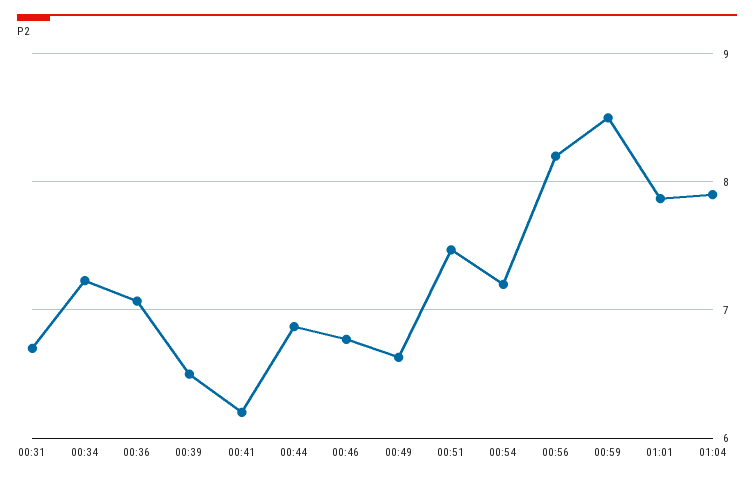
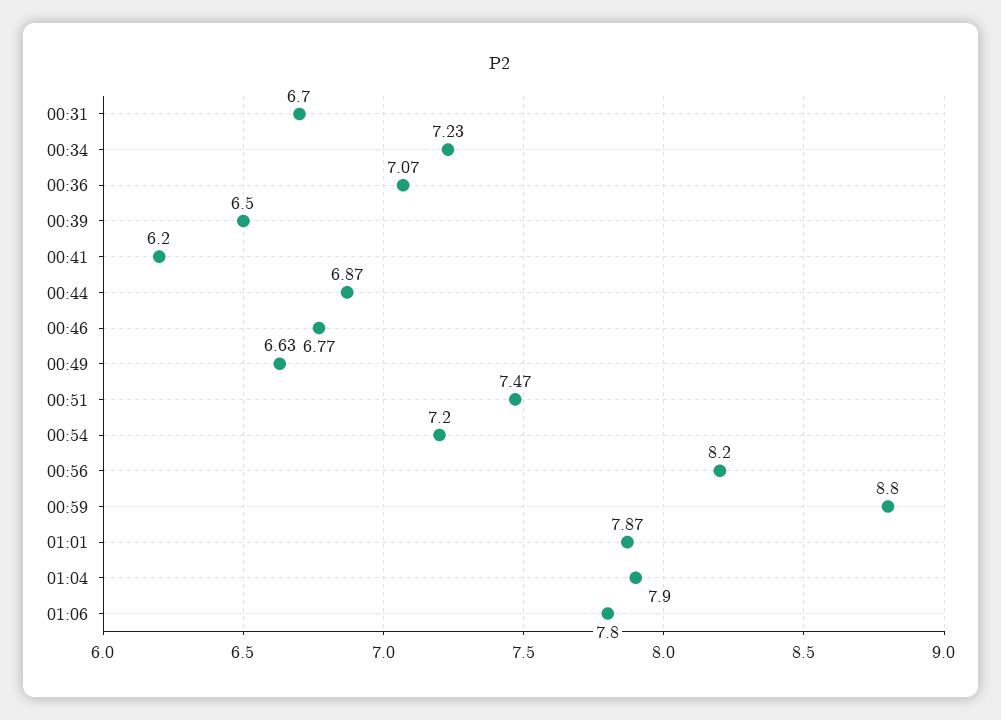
00:59: 8.5 -> 8.8
01:06: none -> 7.8

